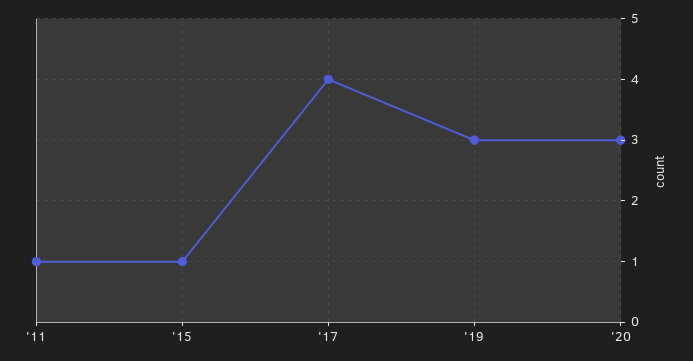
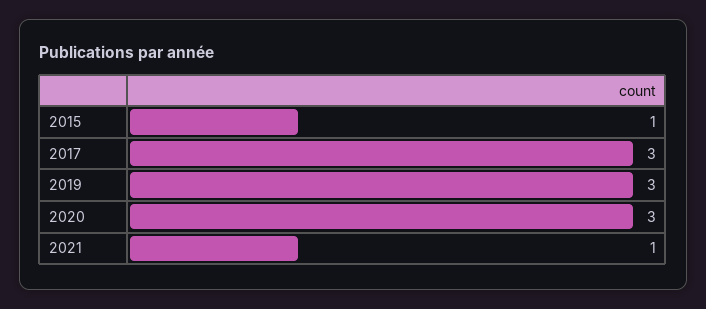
'11: 1 -> none
'17: 4 -> 3
2021: none -> 1

